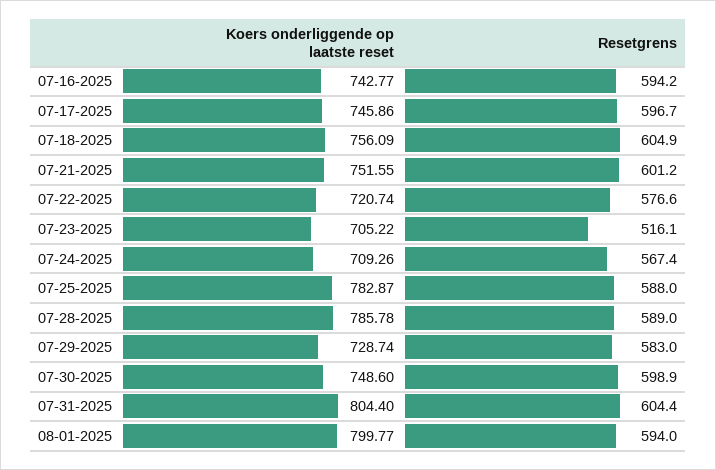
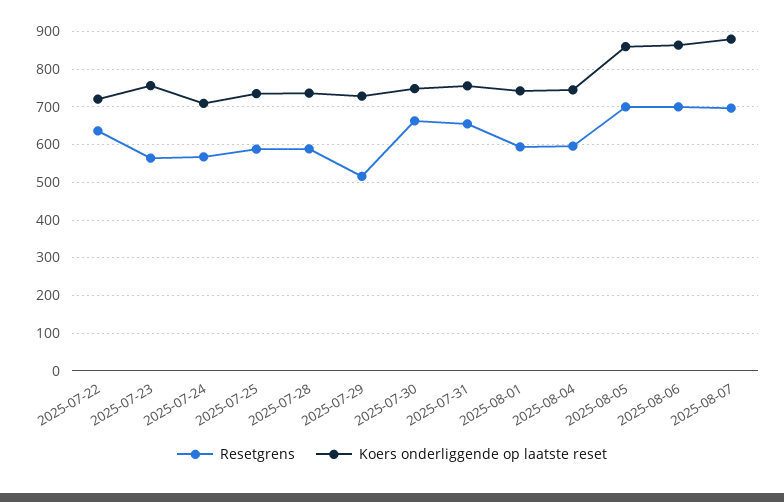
Koers onderliggende op laatste reset, 07-16-2025: 742.77 -> none
Resetgrens, 07-16-2025: 594.2 -> none
Koers onderliggende op laatste reset, 07-17-2025: 745.86 -> none
Resetgrens, 07-17-2025: 596.7 -> none
Koers onderliggende op laatste reset, 07-18-2025: 756.09 -> none
Resetgrens, 07-18-2025: 604.9 -> none
Koers onderliggende op laatste reset, 07-21-2025: 751.55 -> none
Resetgrens, 07-21-2025: 601.2 -> none
Resetgrens, 07-22-2025: 576.6 -> 640
Koers onderliggende op laatste reset, 07-23-2025: 705.22 -> 760
Resetgrens, 07-23-2025: 516.1 -> 560
Koers onderliggende op laatste reset, 07-25-2025: 782.87 -> 740
Koers onderliggende op laatste reset, 07-28-2025: 785.78 -> 740
Resetgrens, 07-29-2025: 583 -> 520
Resetgrens, 07-30-2025: 598.9 -> 660
Koers onderliggende op laatste reset, 07-31-2025: 804.4 -> 760
Resetgrens, 07-31-2025: 604.4 -> 660
Koers onderliggende op laatste reset, 08-01-2025: 799.77 -> 740
Resetgrens, 2025-08-04: none -> 600
Koers onderliggende op laatste reset, 2025-08-04: none -> 740
Resetgrens, 2025-08-05: none -> 700
Koers onderliggende op laatste reset, 2025-08-05: none -> 860
Resetgrens, 2025-08-06: none -> 700
Koers onderliggende op laatste reset, 2025-08-06: none -> 860
Resetgrens, 2025-08-07: none -> 700
Koers onderliggende op laatste reset, 2025-08-07: none -> 880

